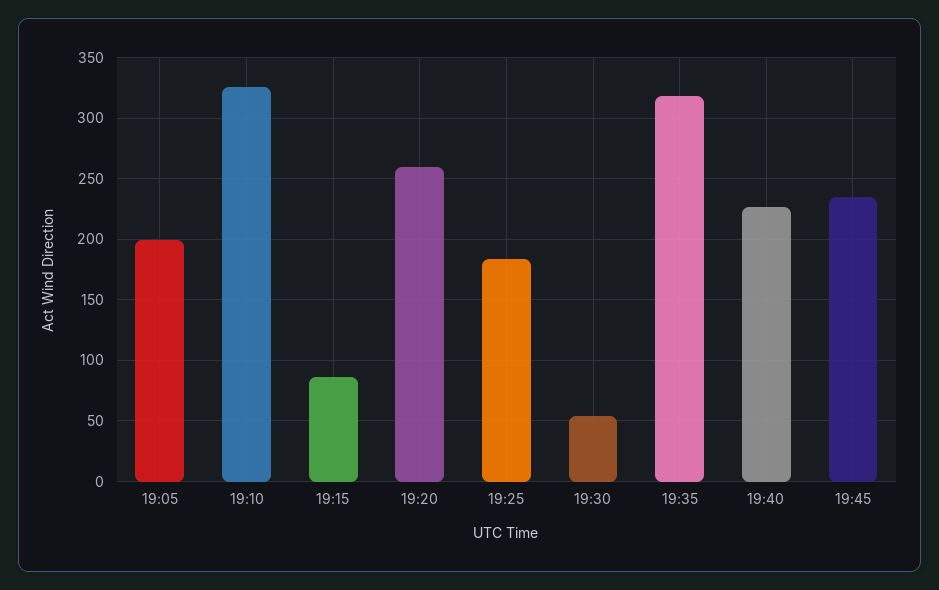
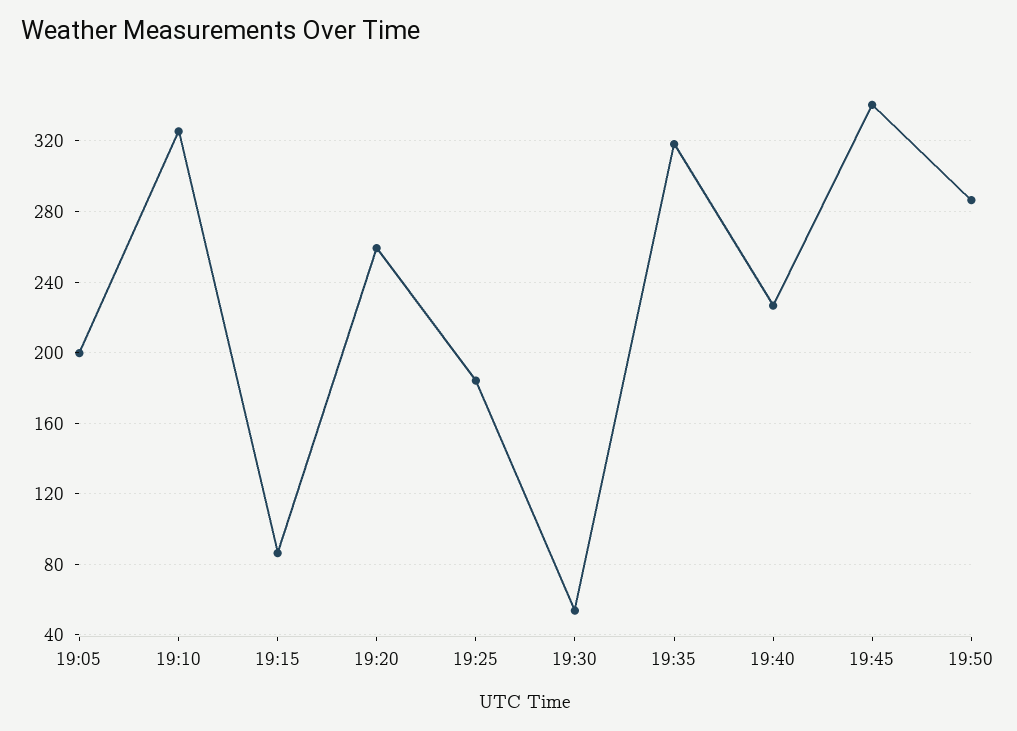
19:45: 235 -> 340
19:50: none -> 285

